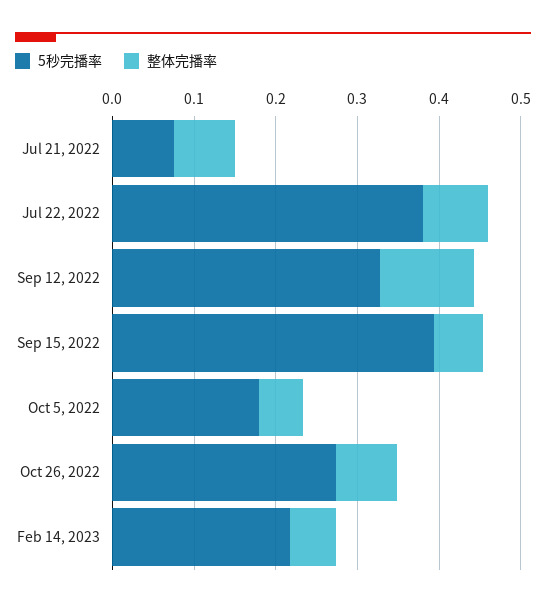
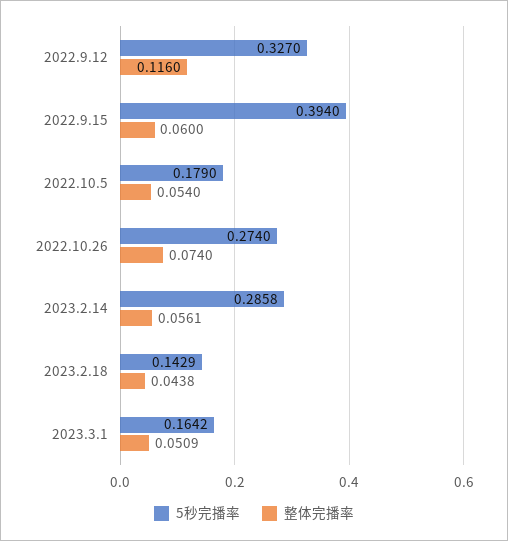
5秒完播率, Jul 21, 2022: 0.08 -> none
整体完播率, Jul 21, 2022: 0.08 -> none
5秒完播率, Jul 22, 2022: 0.38 -> none
整体完播率, Jul 22, 2022: 0.08 -> none
5秒完播率, Feb 14, 2023: 0.22 -> 0.2858
5秒完播率, 2023.2.18: none -> 0.1429
整体完播率, 2023.2.18: none -> 0.0438
5秒完播率, 2023.3.1: none -> 0.1642
整体完播率, 2023.3.1: none -> 0.0509

